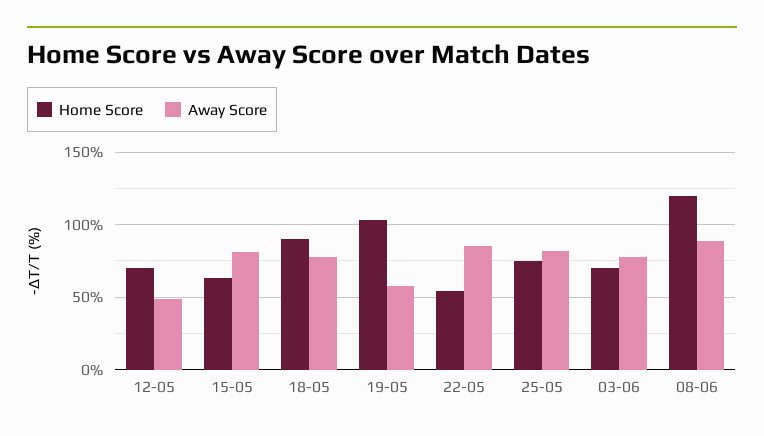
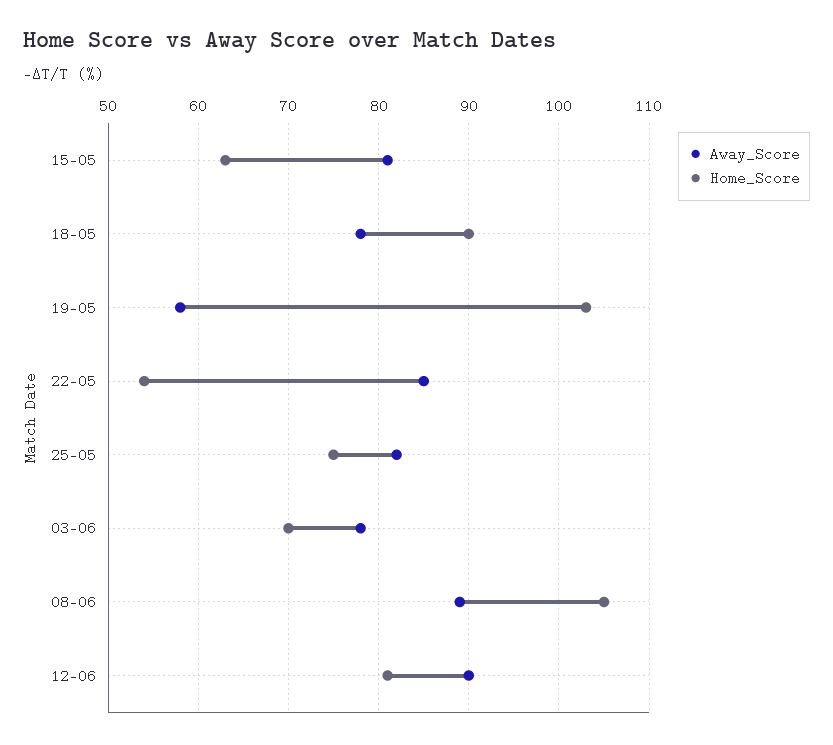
Home Score, 12-05: 70 -> none
Away Score, 12-05: 50 -> none
Home Score, 08-06: 120 -> 105
Away Score, 12-06: none -> 90
Home Score, 12-06: none -> 81

